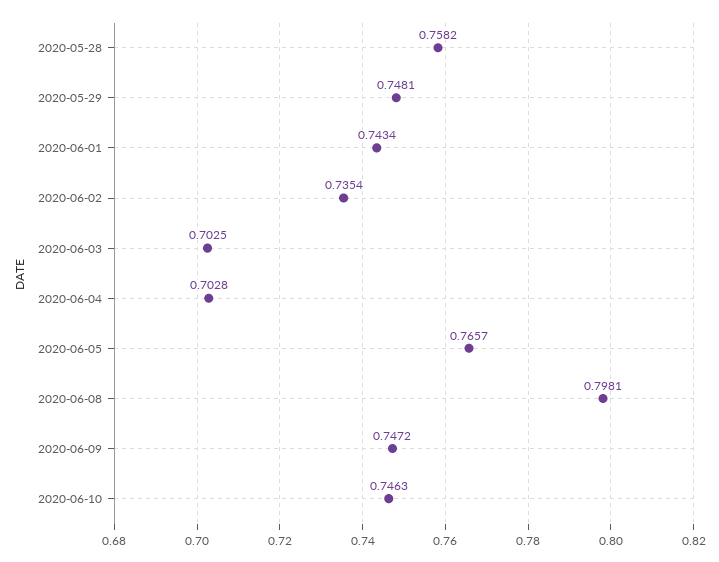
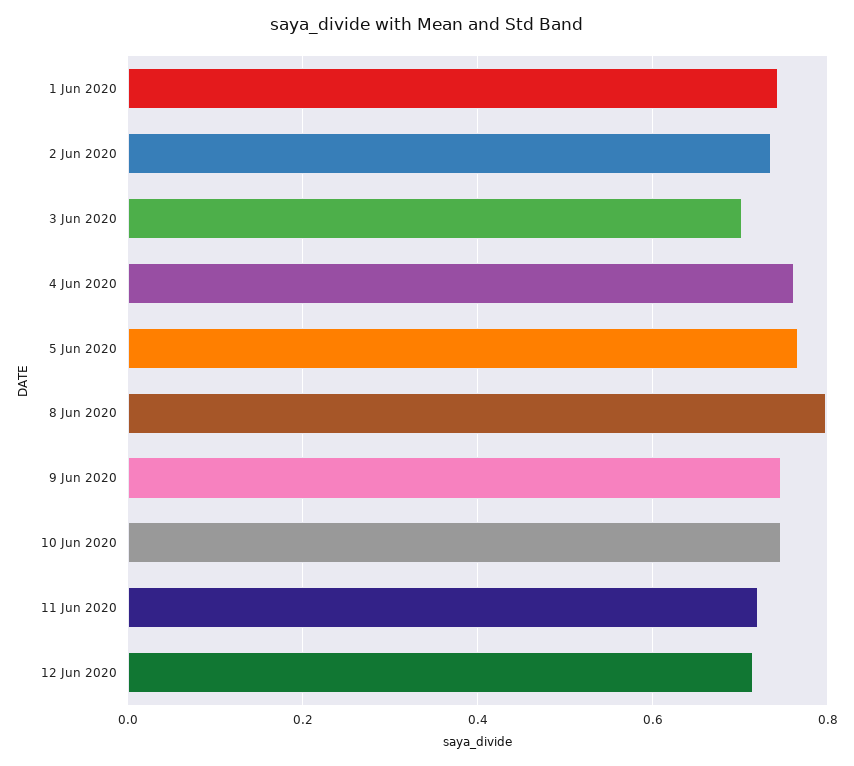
2020-05-28: 0.7582 -> none
2020-05-29: 0.7481 -> none
2020-06-04: 0.7028 -> 0.76
11 Jun 2020: none -> 0.72
12 Jun 2020: none -> 0.72

